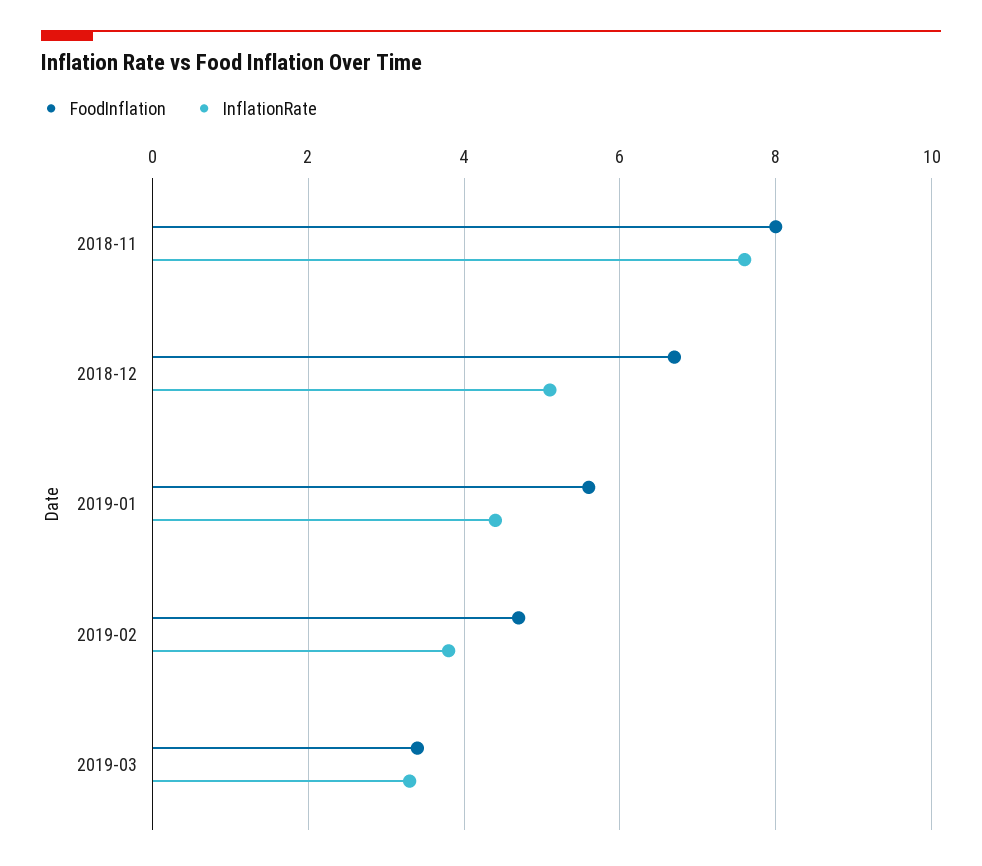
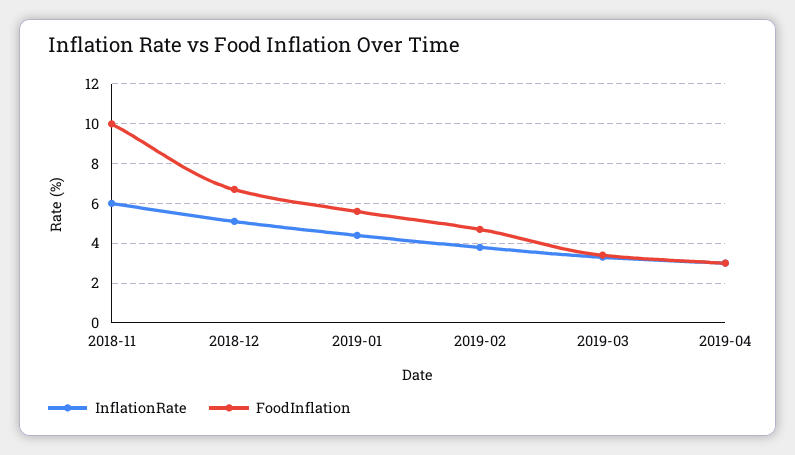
FoodInflation, 2018-11: 8 -> 10
InflationRate, 2018-11: 7.5 -> 6
InflationRate, 2019-04: none -> 3
FoodInflation, 2019-04: none -> 3

